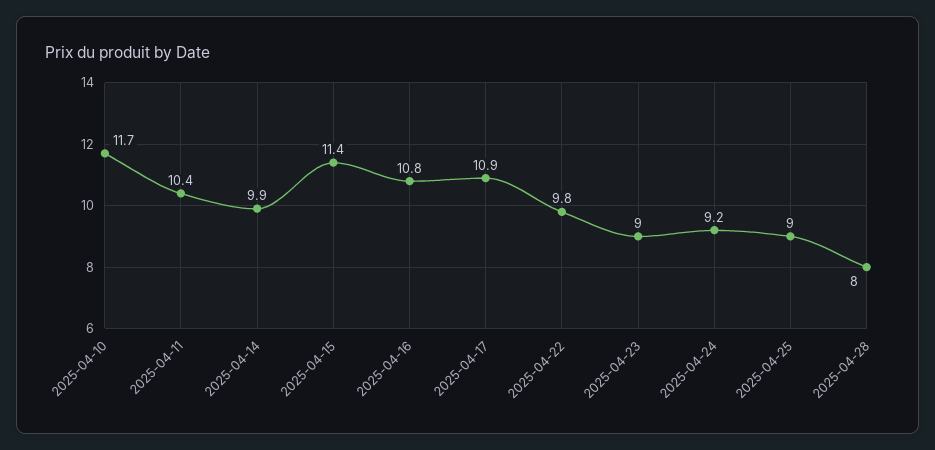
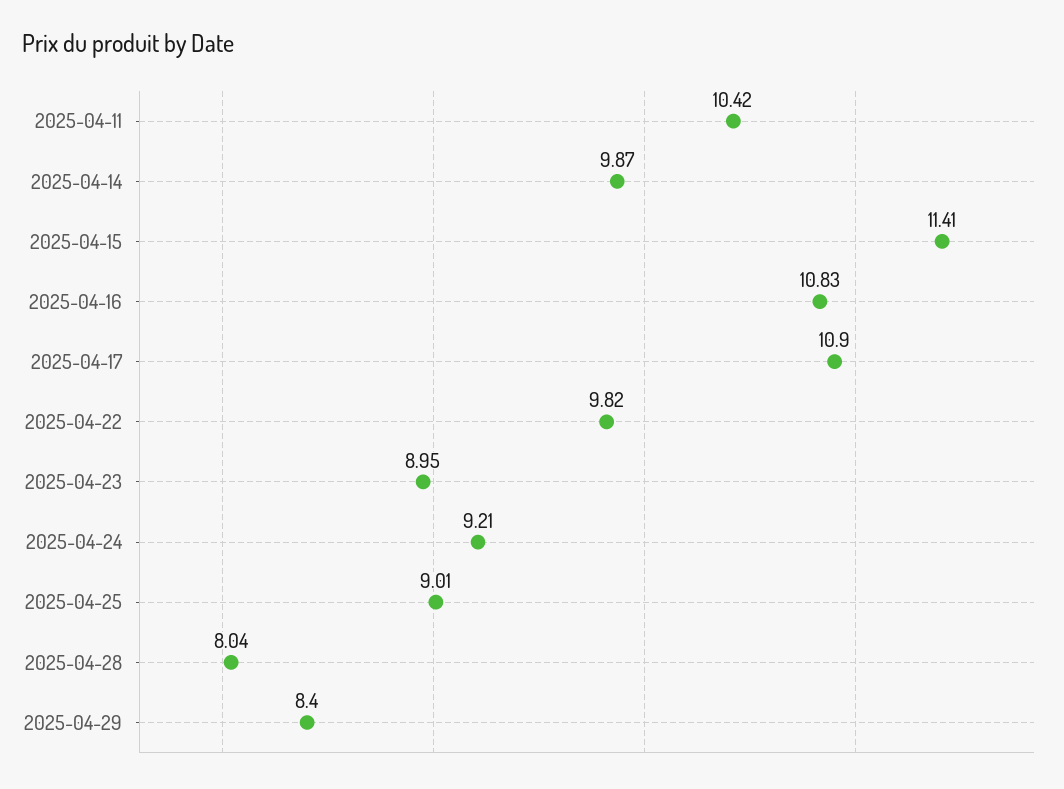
2025-04-10: 11.7 -> none
2025-04-29: none -> 8.4

